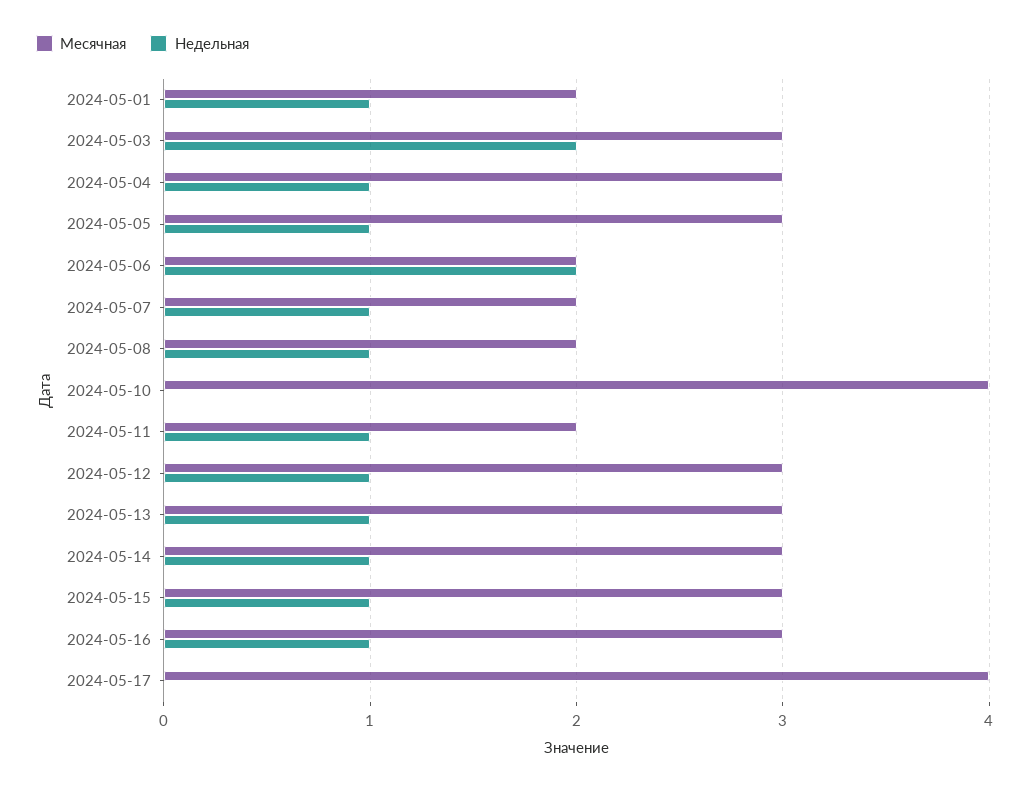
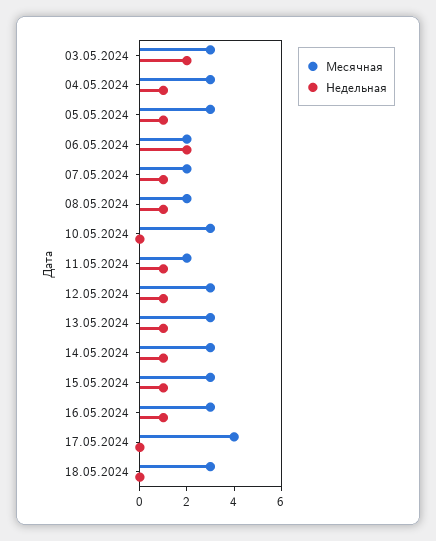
Месячная, 2024-05-01: 2 -> none
Недельная, 2024-05-01: 1 -> none
Месячная, 2024-05-10: 4 -> 3
Месячная, 18.05.2024: none -> 3
Недельная, 18.05.2024: none -> 0

